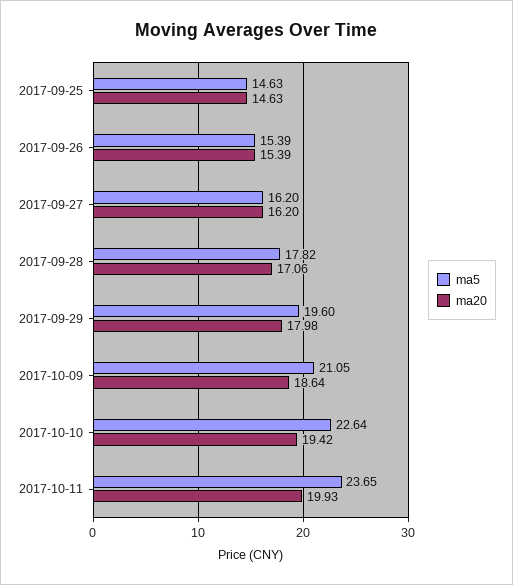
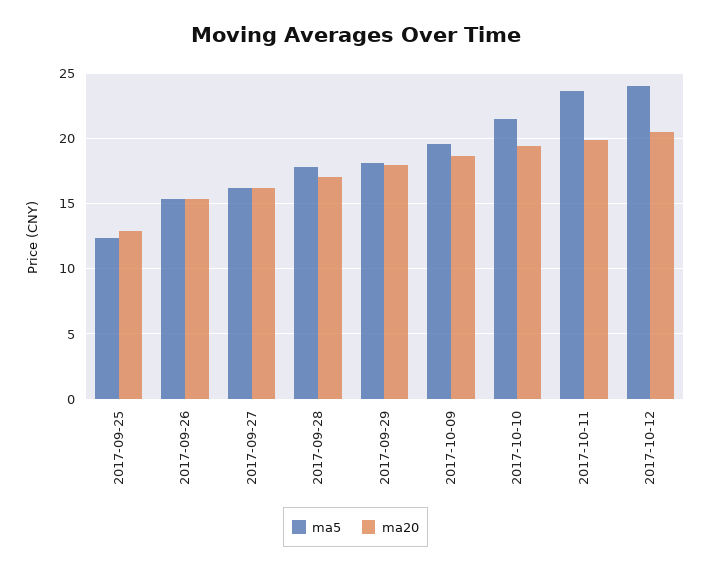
ma5, 2017-09-25: 14.63 -> 12.5
ma20, 2017-09-25: 14.63 -> 13
ma5, 2017-09-29: 19.6 -> 18
ma5, 2017-10-09: 21.05 -> 19.5
ma5, 2017-10-10: 22.64 -> 21.5
ma5, 2017-10-12: none -> 24
ma20, 2017-10-12: none -> 20.5

